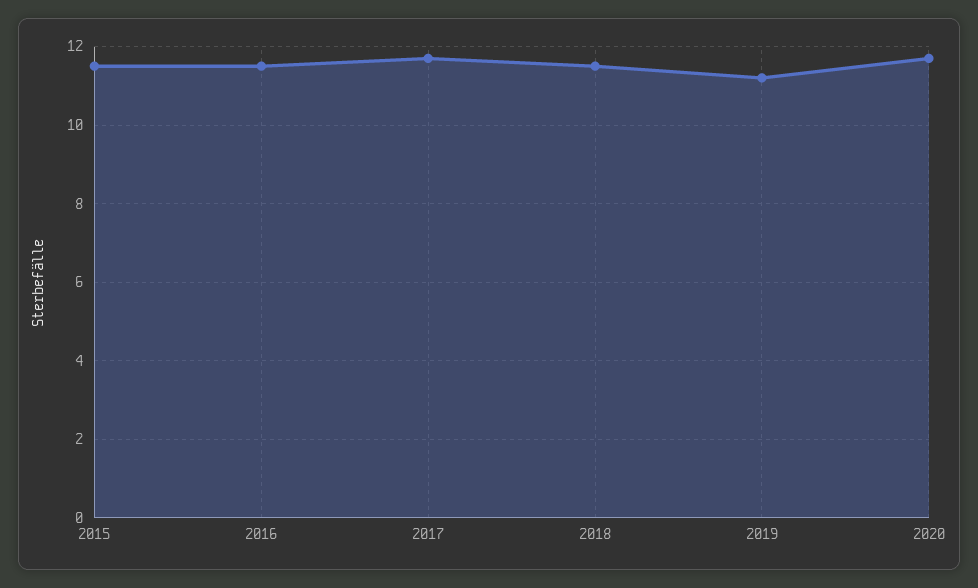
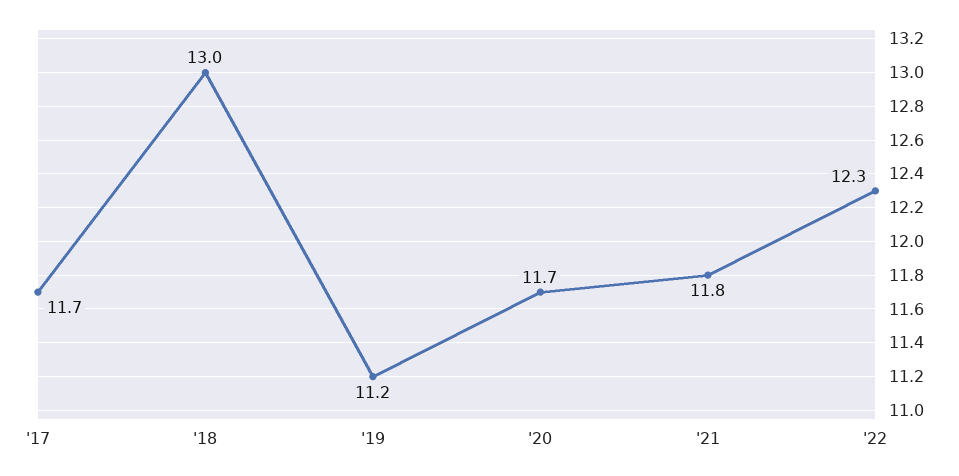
2015: 11.5 -> none
2016: 11.5 -> none
2018: 11.5 -> 13
'21: none -> 11.8
'22: none -> 12.3

